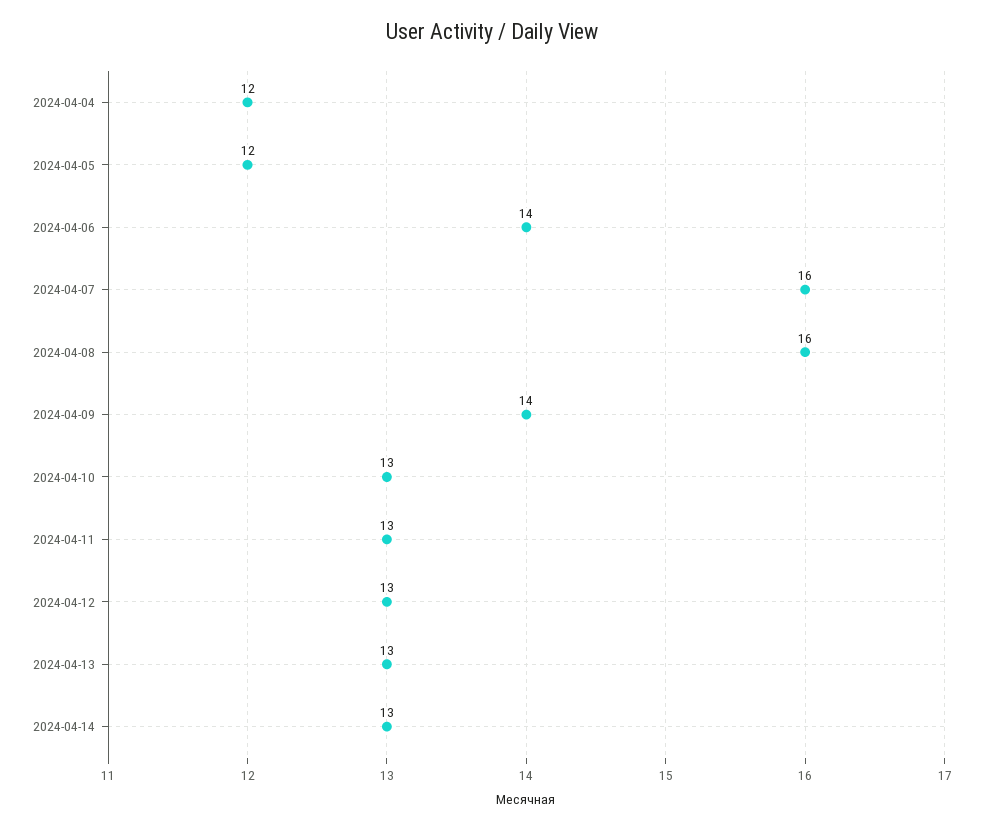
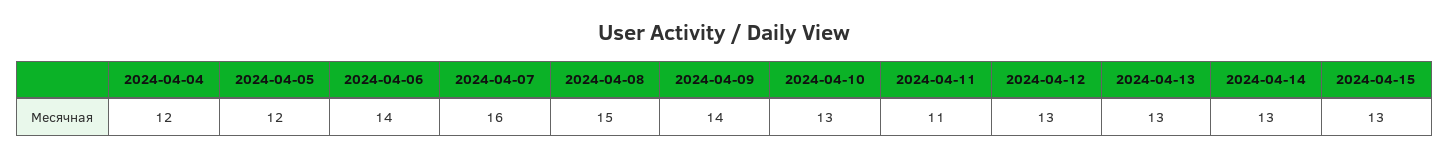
2024-04-08: 16 -> 15
2024-04-11: 13 -> 11
2024-04-15: none -> 13

